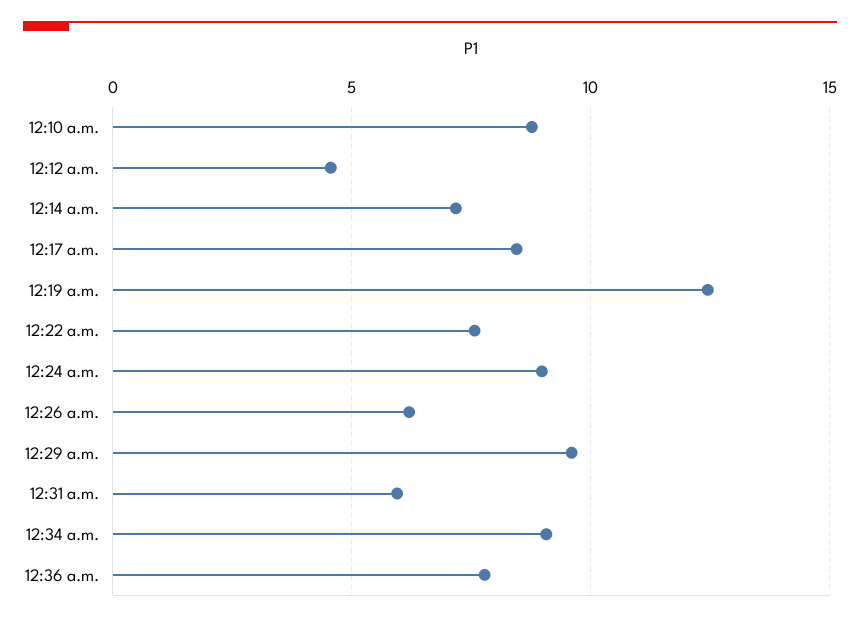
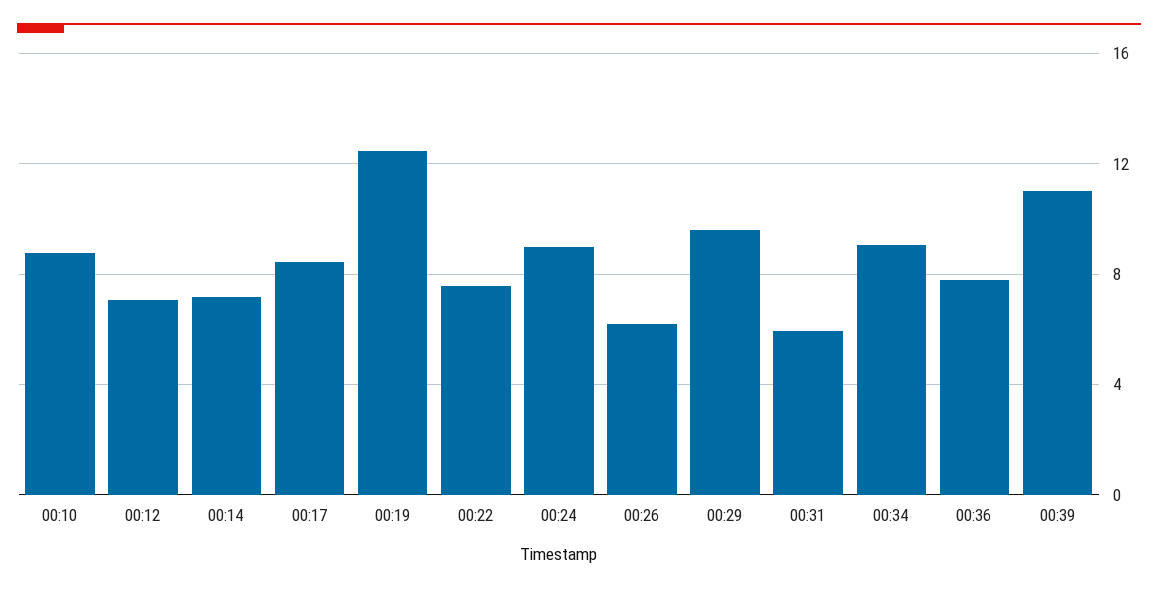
12:12 a.m.: 4.5 -> 7
00:39: none -> 11

